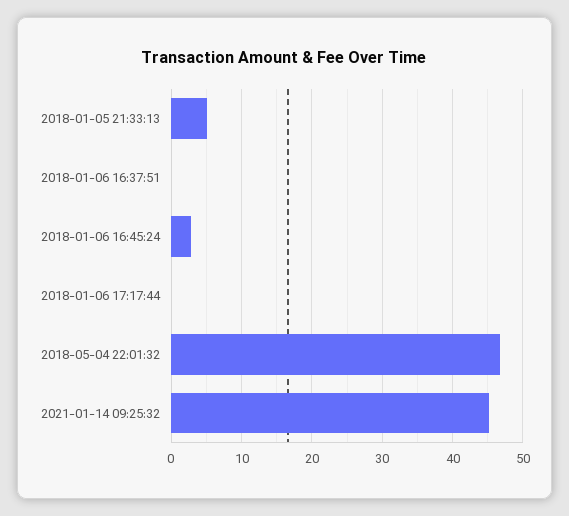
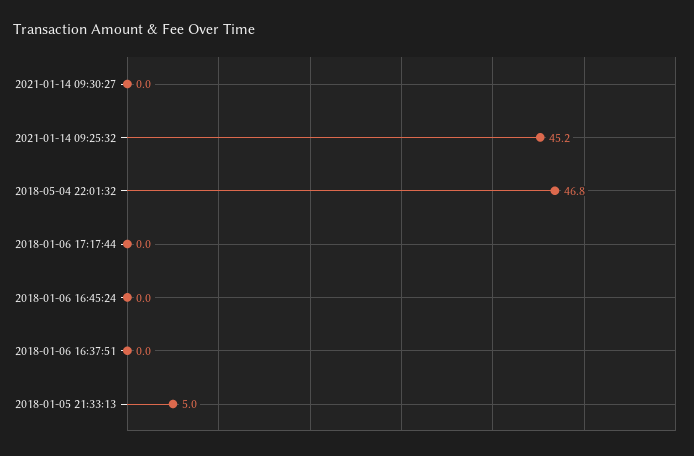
2018-01-06 16:45:24: 3 -> 0
2021-01-14 09:30:27: none -> 0

